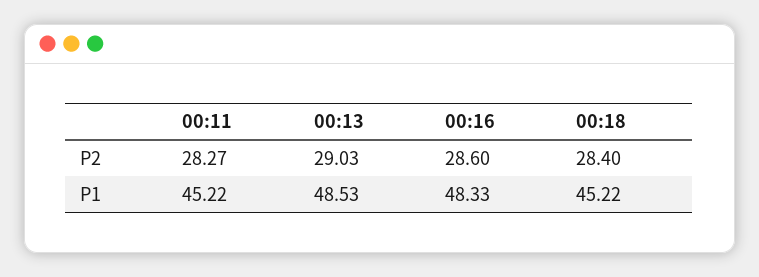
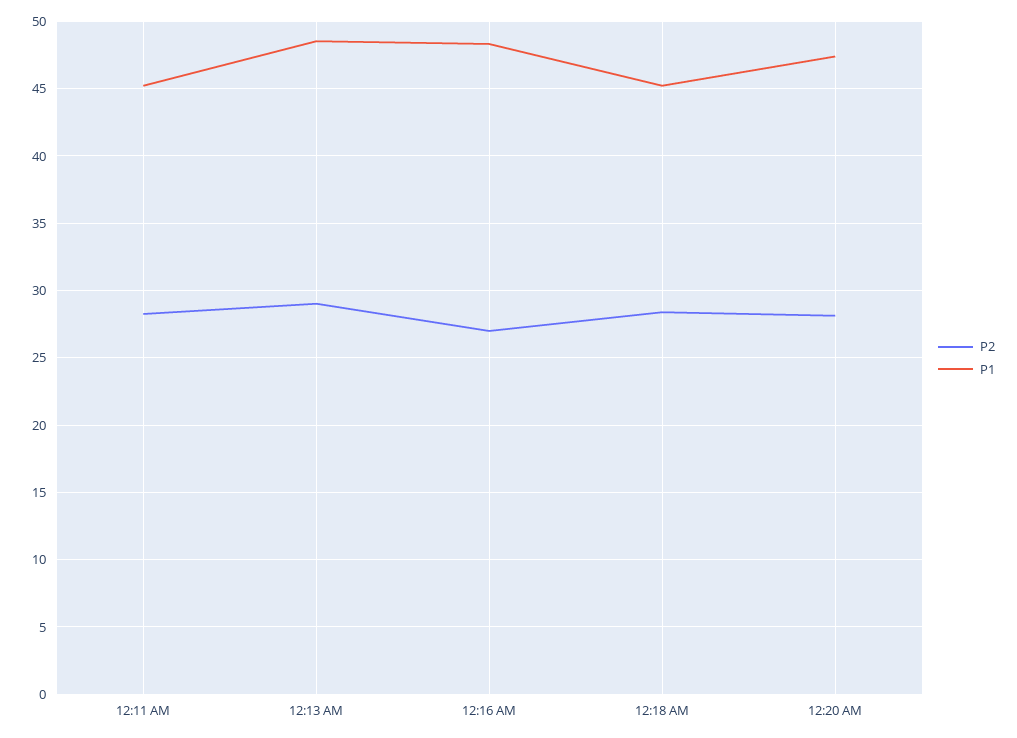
P2, 00:16: 28.6 -> 27
P2, 12:20 AM: none -> 28
P1, 12:20 AM: none -> 47.5

